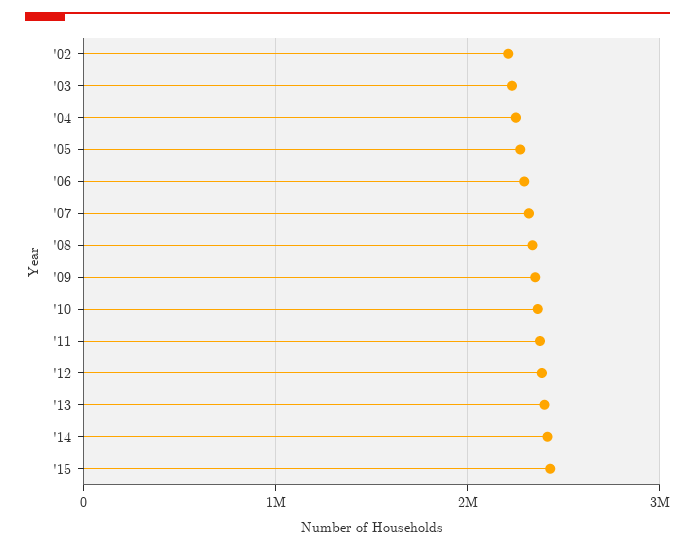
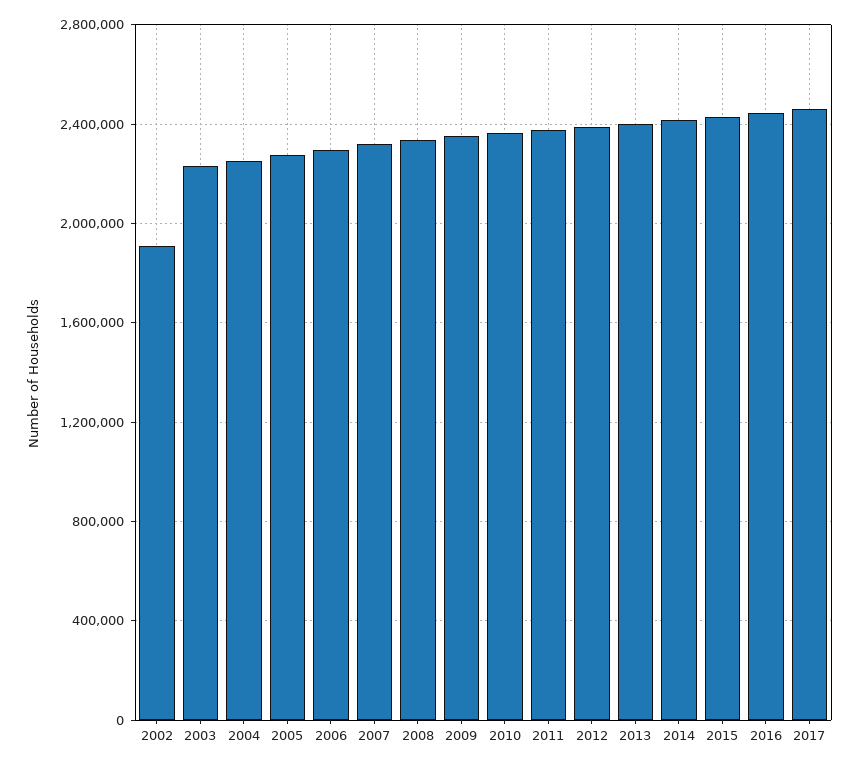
'02: 2200000 -> 1900000
2016: none -> 2450000
2017: none -> 2450000

